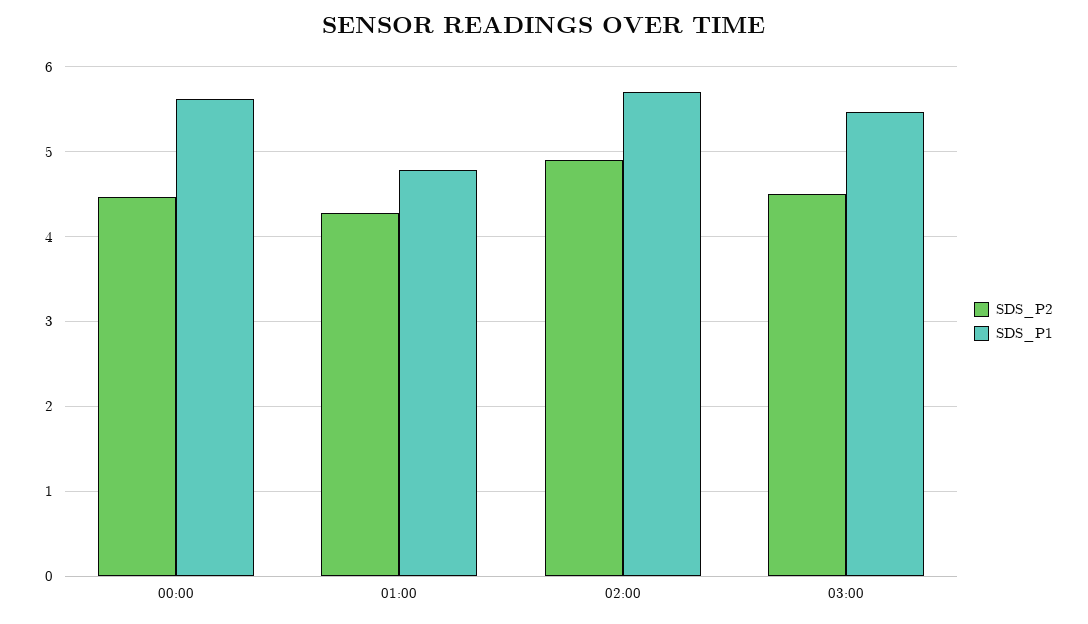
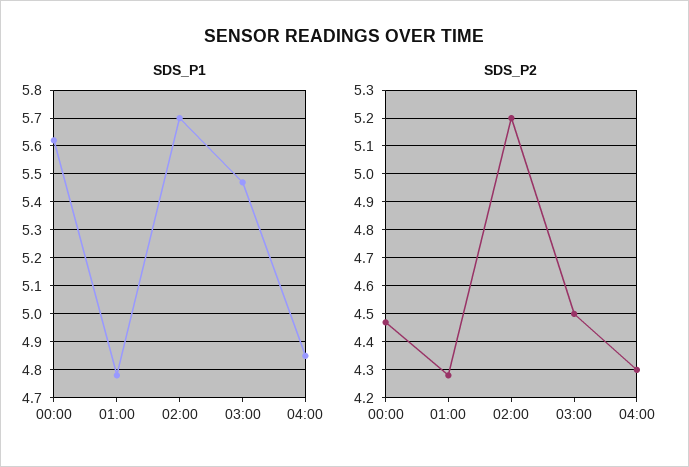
SDS_P2, 02:00: 4.9 -> 5.2
SDS_P1, 04:00: none -> 4.85
SDS_P2, 04:00: none -> 4.3

